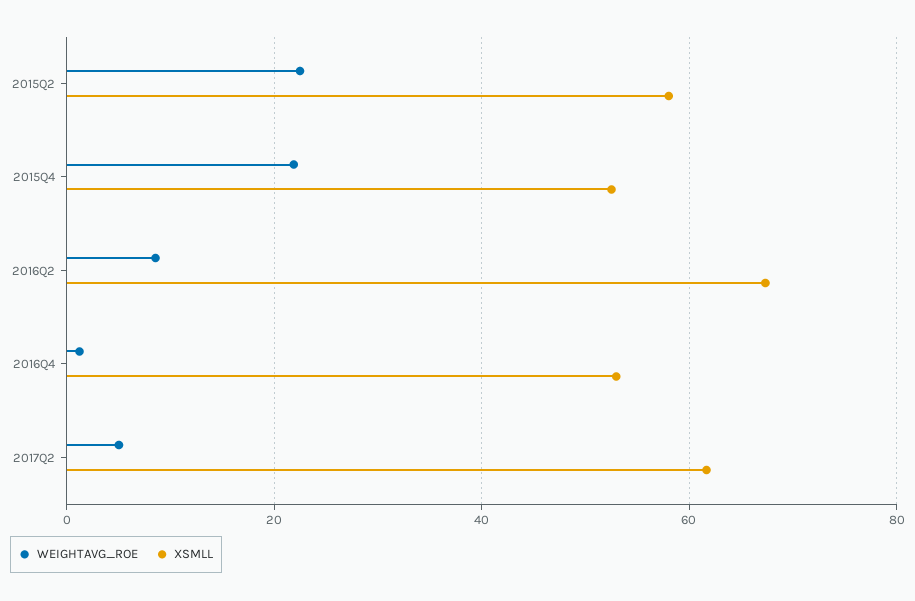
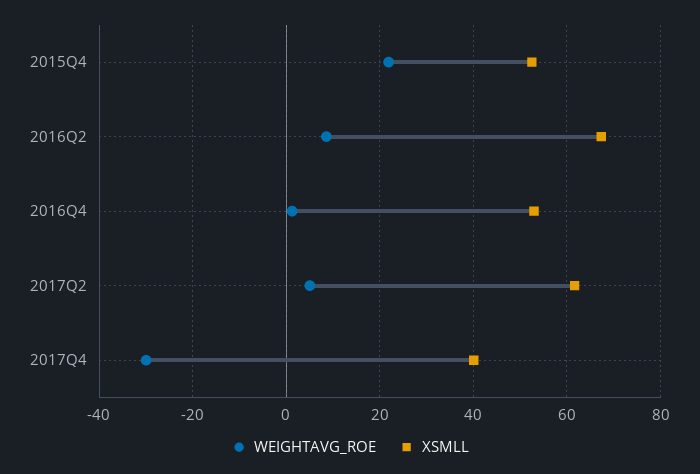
WEIGHTAVG_ROE, 2015Q2: 22 -> none
XSMLL, 2015Q2: 58 -> none
WEIGHTAVG_ROE, 2017Q4: none -> -30
XSMLL, 2017Q4: none -> 40

